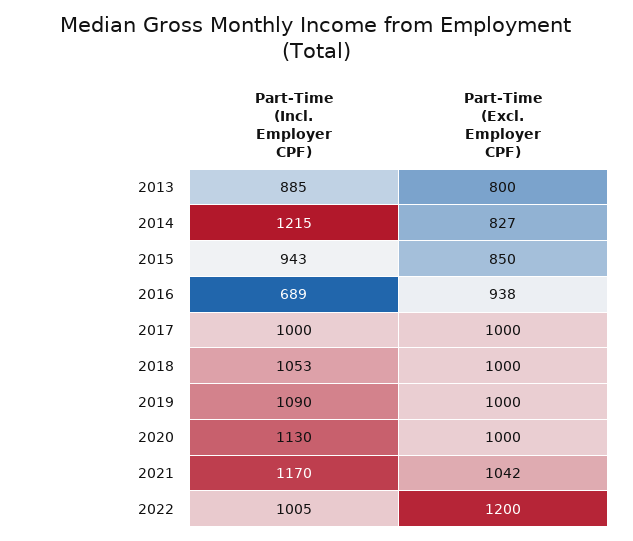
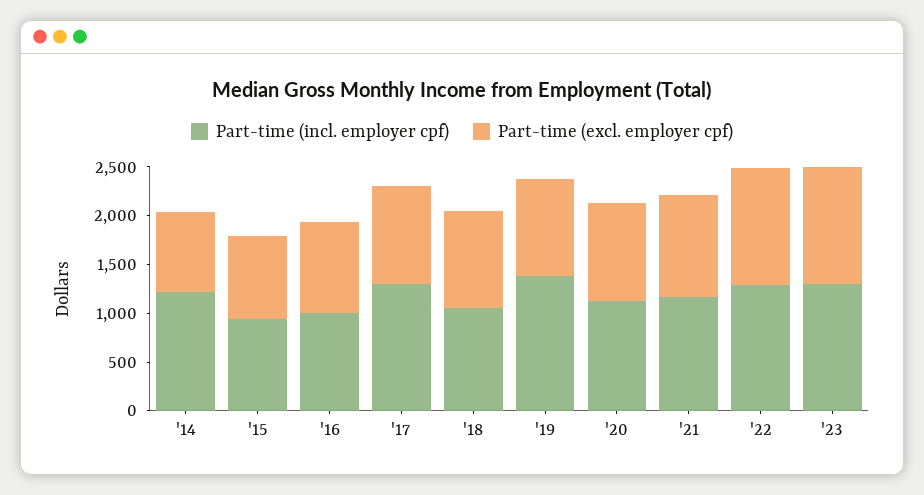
Part-Time (Incl. Employer CPF), 2013: 885 -> none
Part-Time (Excl. Employer CPF), 2013: 800 -> none
Part-Time (Incl. Employer CPF), 2016: 689 -> 1000
Part-Time (Incl. Employer CPF), 2017: 1000 -> 1300
Part-Time (Incl. Employer CPF), 2019: 1090 -> 1400
Part-Time (Incl. Employer CPF), 2022: 1005 -> 1300
Part-Time (Incl. Employer CPF), '23: none -> 1300
Part-Time (Excl. Employer CPF), '23: none -> 1200

